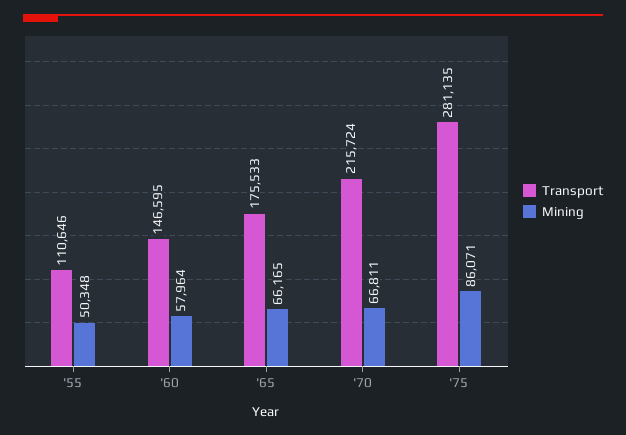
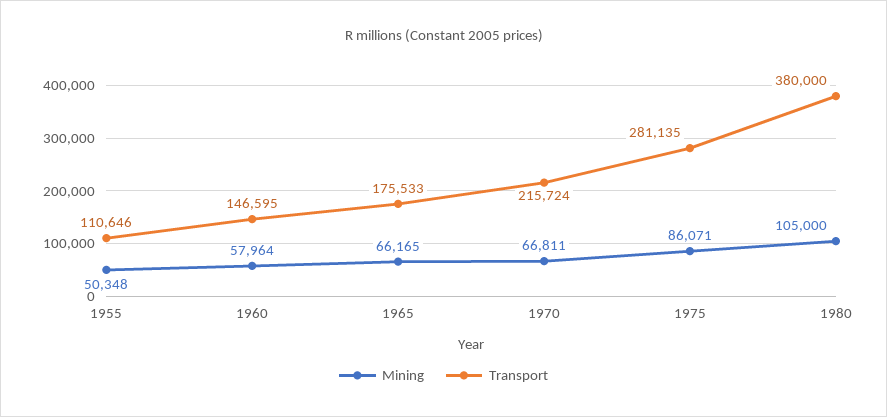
Mining, 1980: none -> 105000
Transport, 1980: none -> 380000

